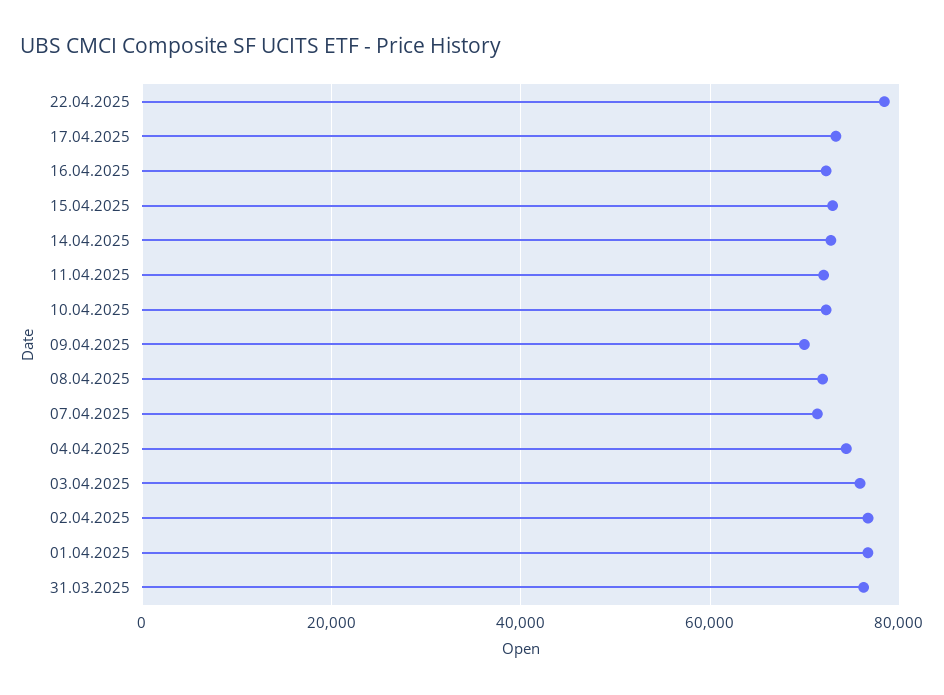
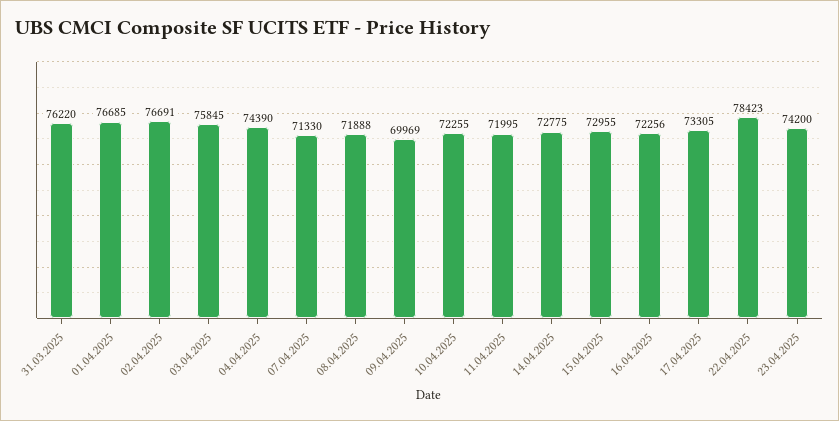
23.04.2025: none -> 74200

